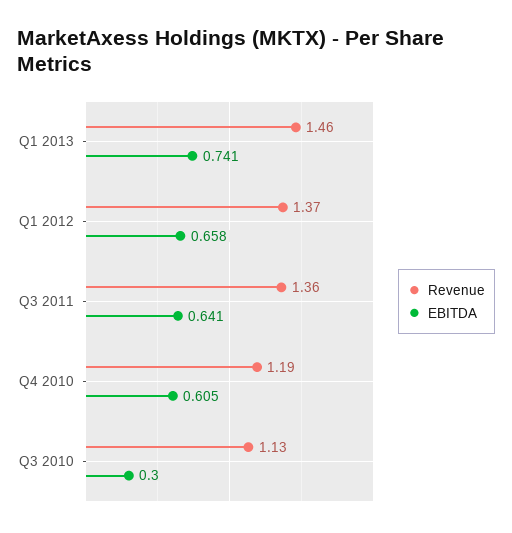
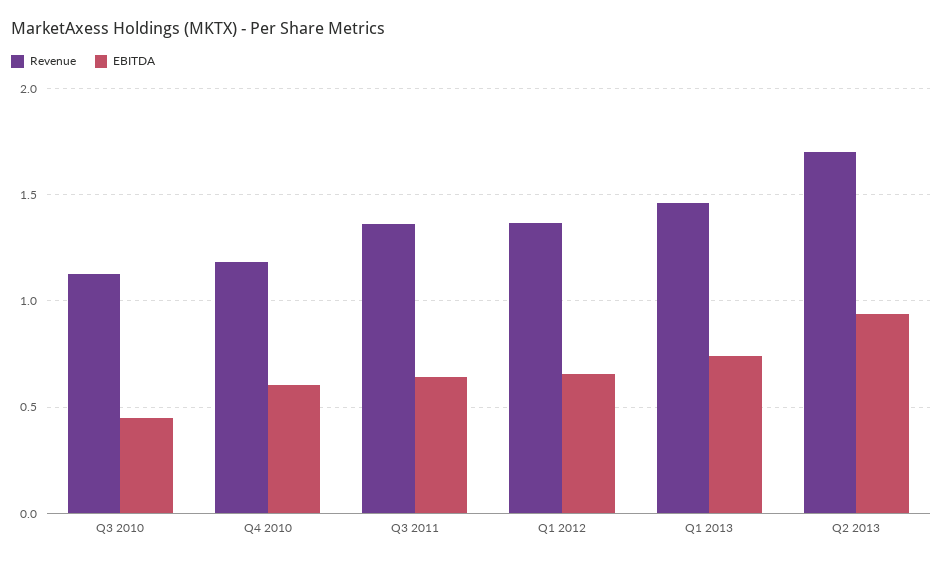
EBITDA, Q3 2010: 0.3 -> 0.45
Revenue, Q2 2013: none -> 1.7
EBITDA, Q2 2013: none -> 0.95

